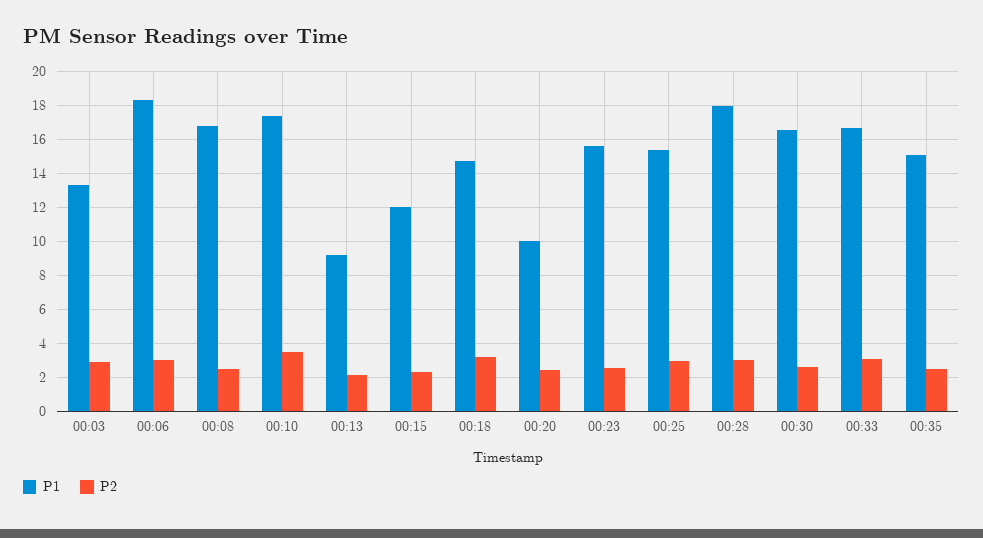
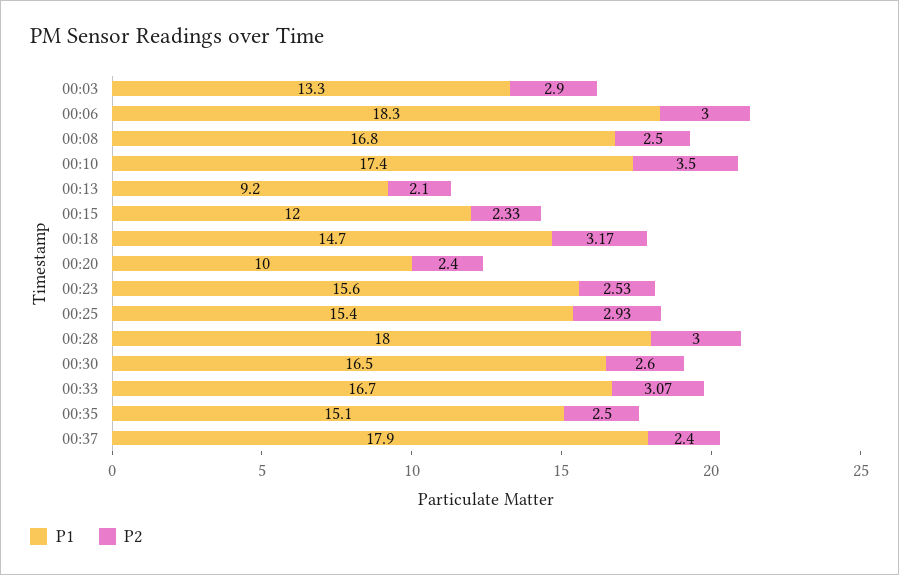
P1, 00:37: none -> 17.9
P2, 00:37: none -> 2.4

